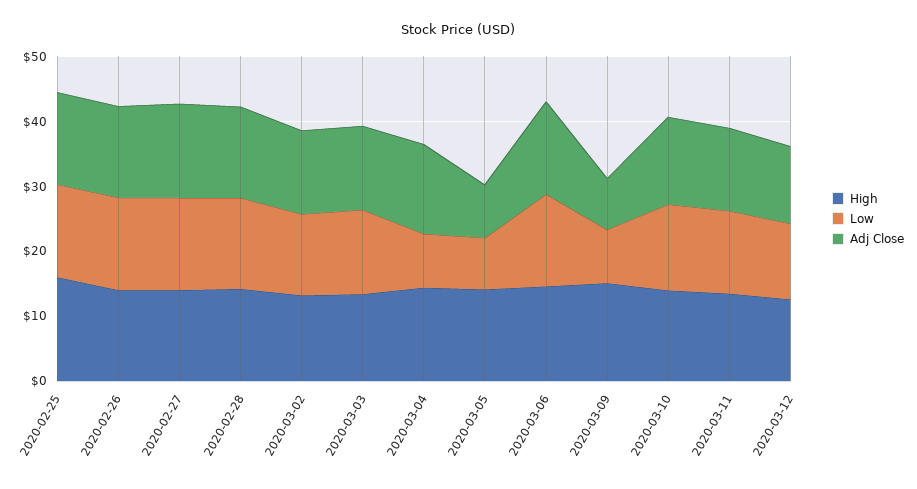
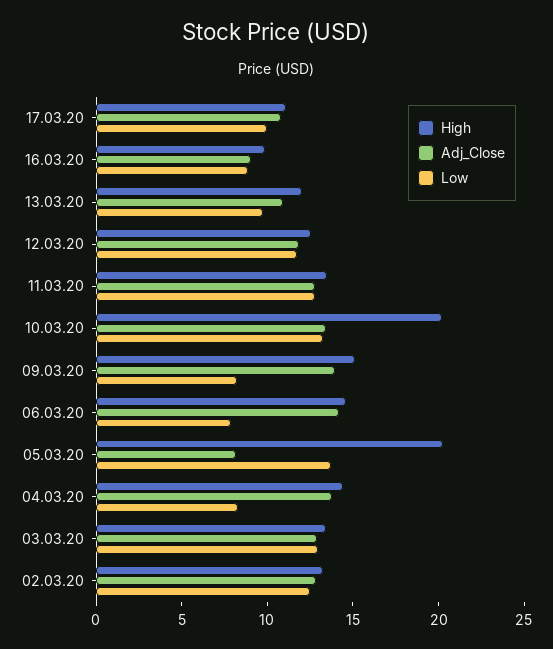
High, 2020-02-25: 16 -> none
Low, 2020-02-25: 14 -> none
Adj Close, 2020-02-25: 14 -> none
High, 2020-02-26: 14 -> none
Low, 2020-02-26: 14 -> none
Adj Close, 2020-02-26: 14 -> none
High, 2020-02-27: 14 -> none
Low, 2020-02-27: 14 -> none
Adj Close, 2020-02-27: 14 -> none
High, 2020-02-28: 14 -> none
Low, 2020-02-28: 14 -> none
Adj Close, 2020-02-28: 14 -> none
High, 2020-03-05: 14 -> 20
Low, 2020-03-05: 8 -> 14
Low, 2020-03-06: 14 -> 8
Adj Close, 2020-03-09: 8 -> 14
High, 2020-03-10: 14 -> 20
High, 17.03.20: none -> 11
Adj Close, 17.03.20: none -> 11
Low, 17.03.20: none -> 10
High, 16.03.20: none -> 10
Adj Close, 16.03.20: none -> 9
Low, 16.03.20: none -> 9
High, 13.03.20: none -> 12
Adj Close, 13.03.20: none -> 11
Low, 13.03.20: none -> 10

